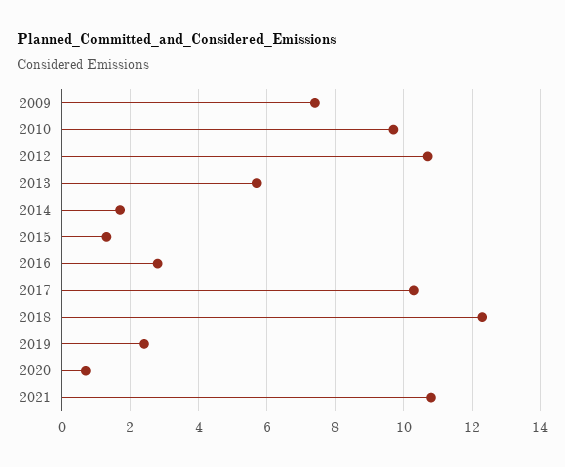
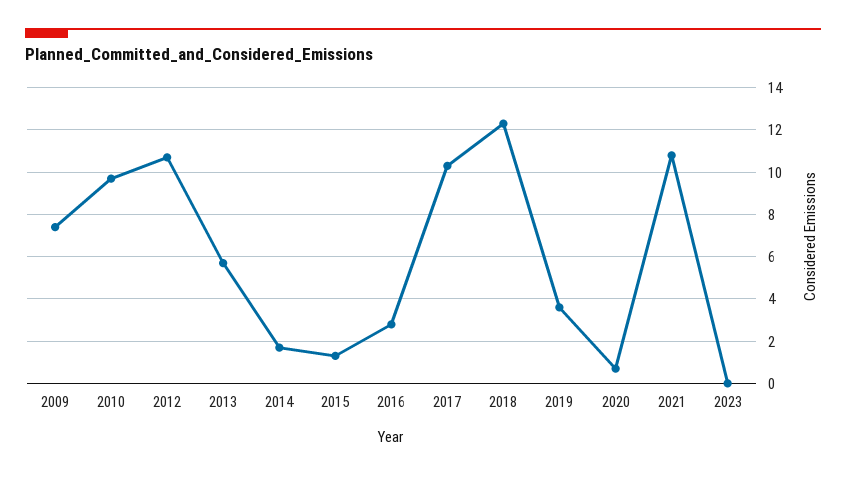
2019: 2.5 -> 3.5
2023: none -> 0

